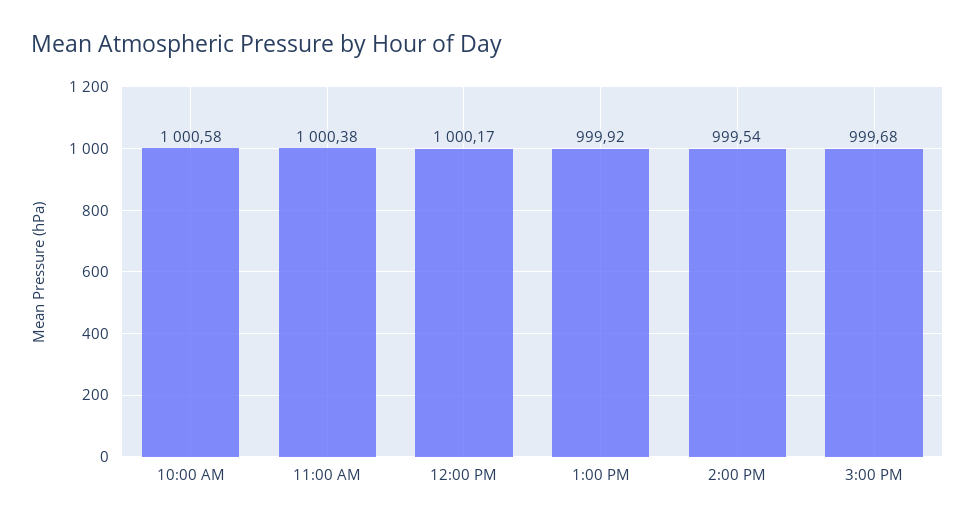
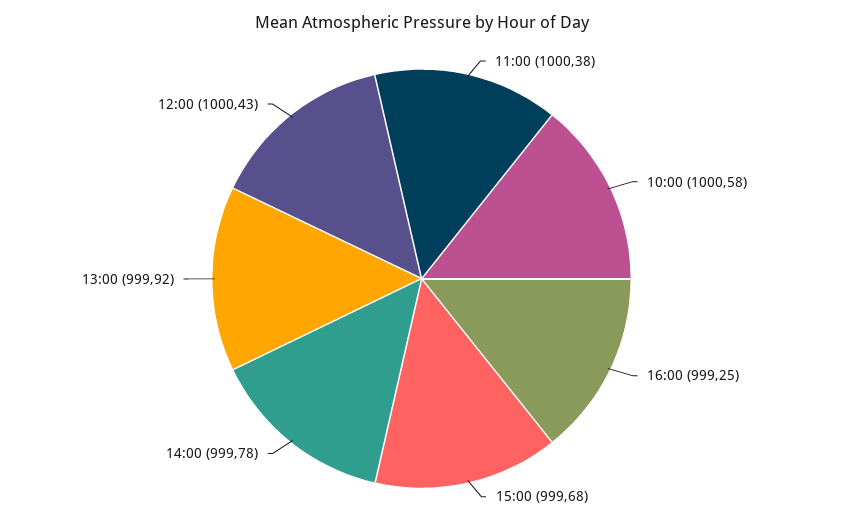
12:00 PM: 1000.17 -> 1000.43
2:00 PM: 999.54 -> 999.78
16:00: none -> 999.25

